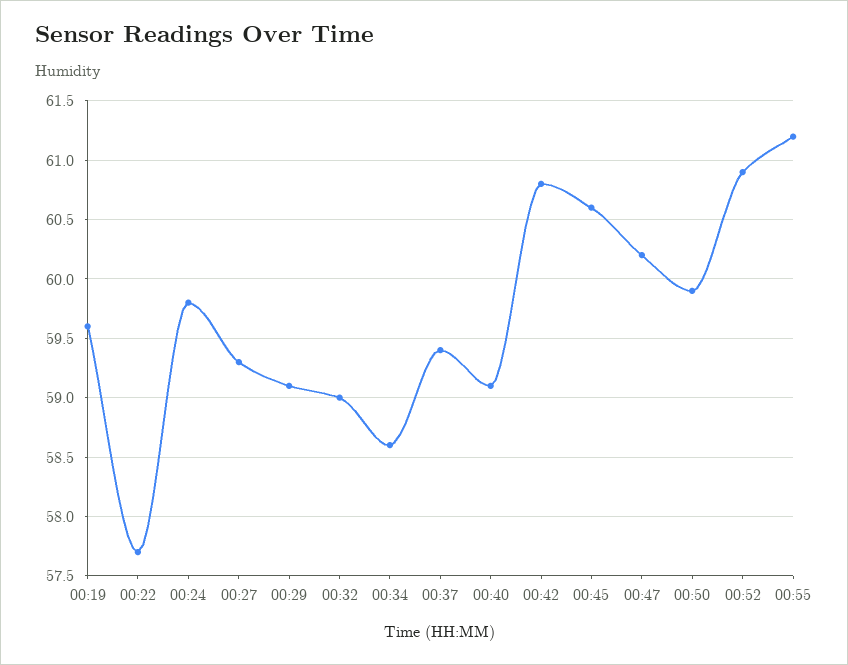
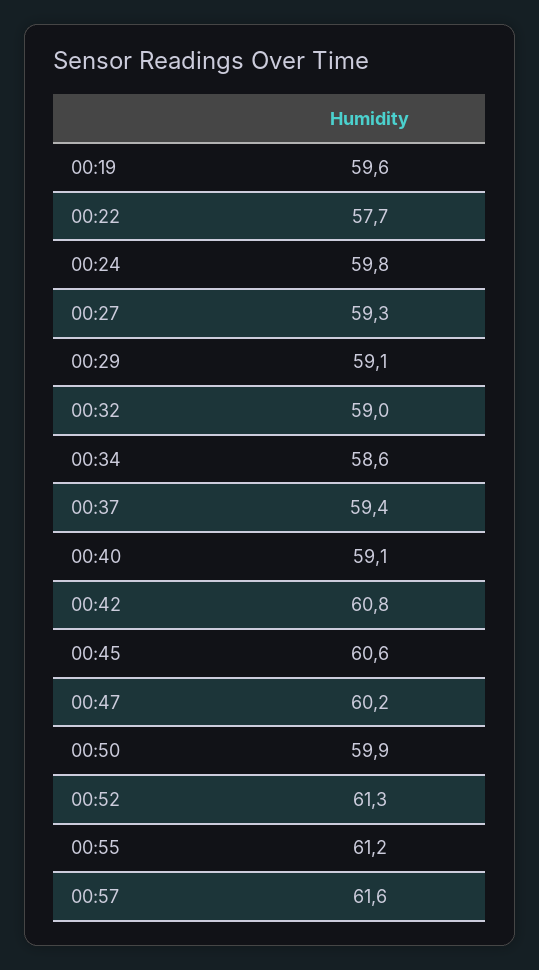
00:52: 60.9 -> 61.3
00:57: none -> 61.6

